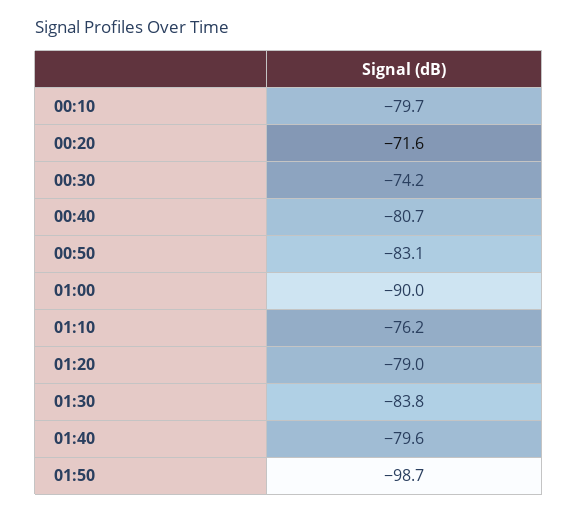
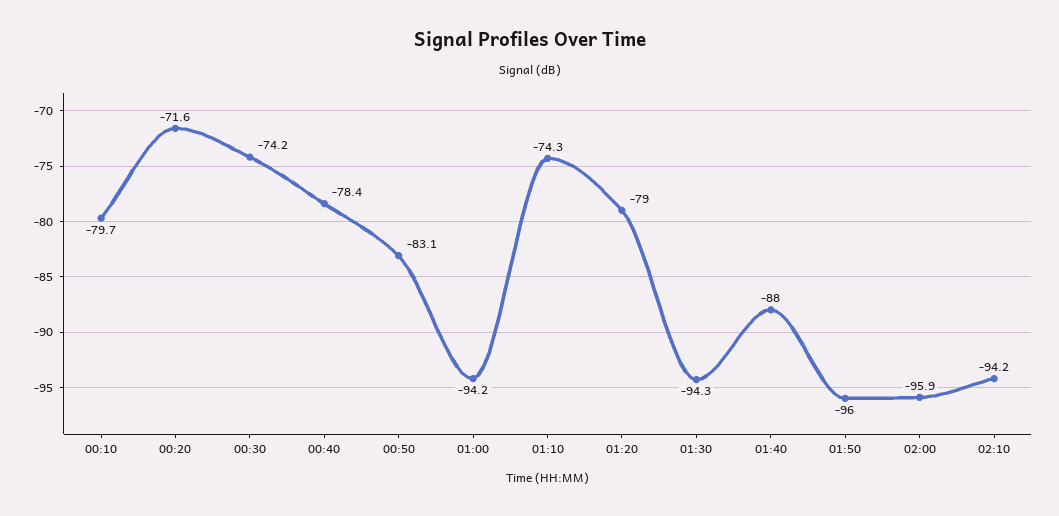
00:40: -80.7 -> -78.4
01:00: -90 -> -94.2
01:10: -76.2 -> -74.3
01:30: -83.8 -> -94.3
01:40: -79.6 -> -88
01:50: -98.7 -> -96
02:00: none -> -95.9
02:10: none -> -94.2

